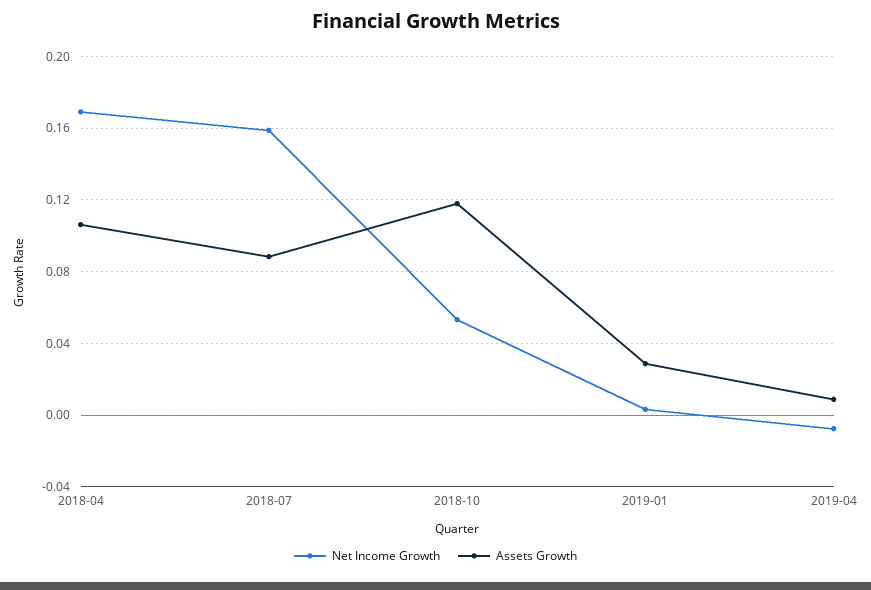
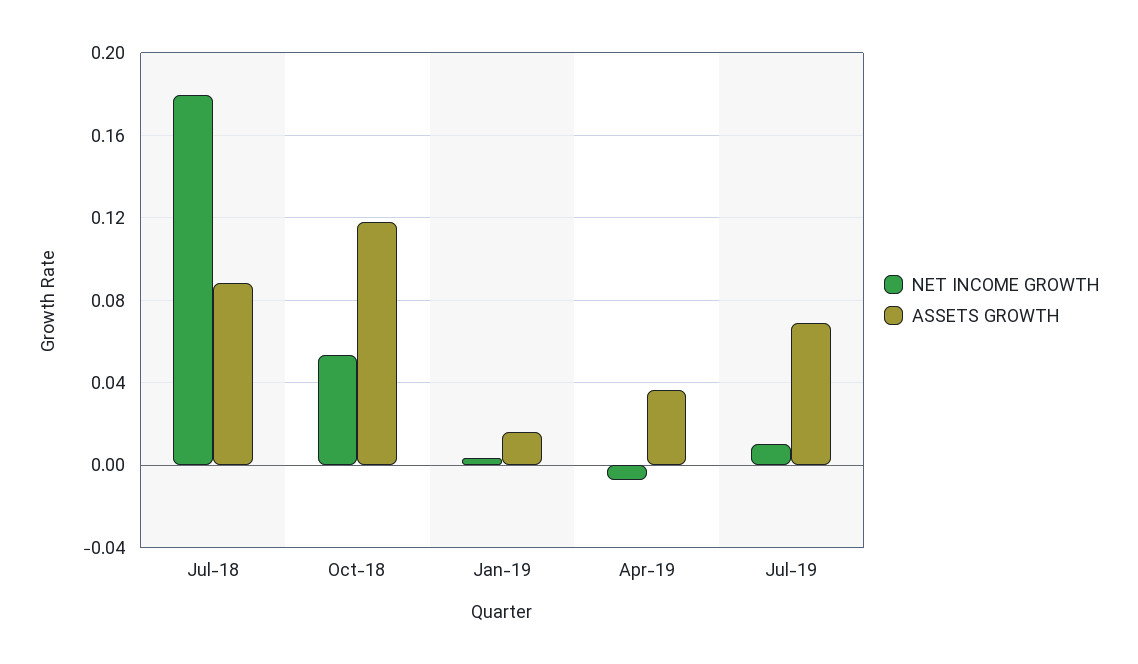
Net Income Growth, 2018-04: 0.17 -> none
Assets Growth, 2018-04: 0.105 -> none
Net Income Growth, 2018-07: 0.16 -> 0.18
Assets Growth, 2019-01: 0.03 -> 0.015
Assets Growth, 2019-04: 0.01 -> 0.035
Net Income Growth, Jul-19: none -> 0.01
Assets Growth, Jul-19: none -> 0.07

